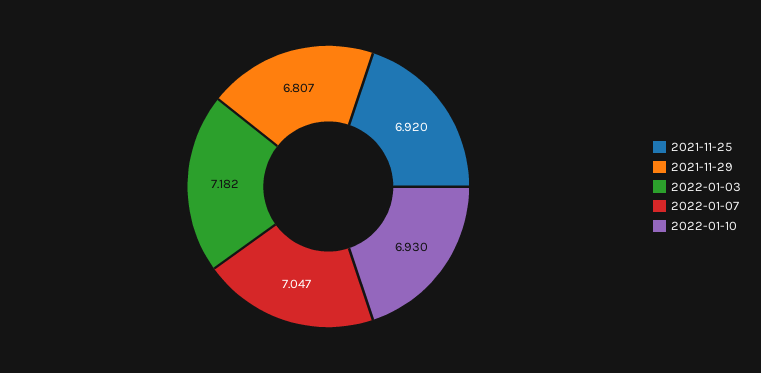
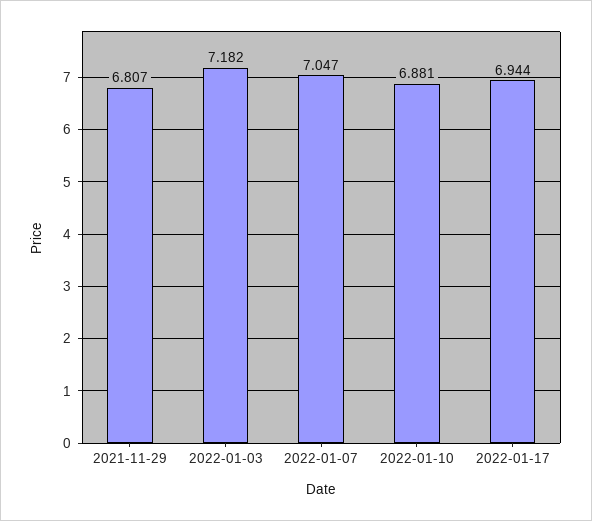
2021-11-25: 6.92 -> none
2022-01-10: 6.93 -> 6.881
2022-01-17: none -> 6.944

